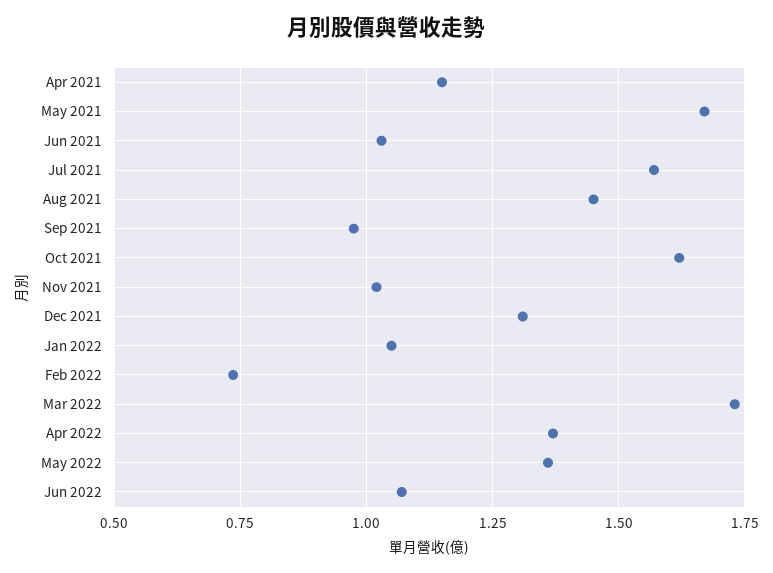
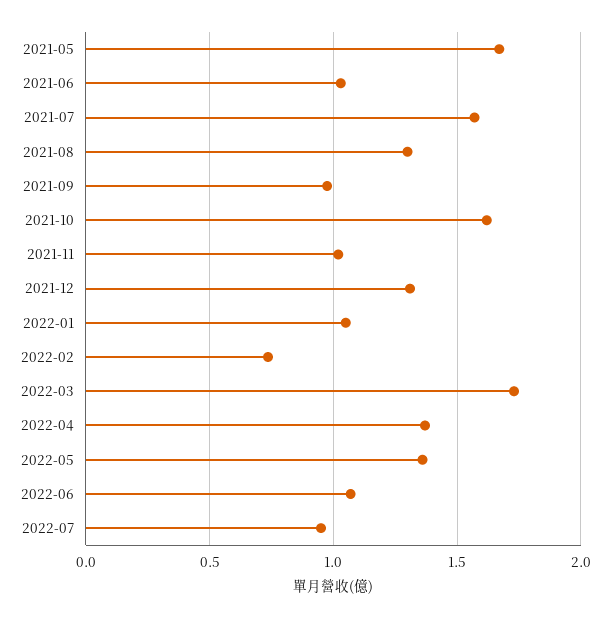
Apr 2021: 1.15 -> none
Aug 2021: 1.45 -> 1.3
2022-07: none -> 0.95

